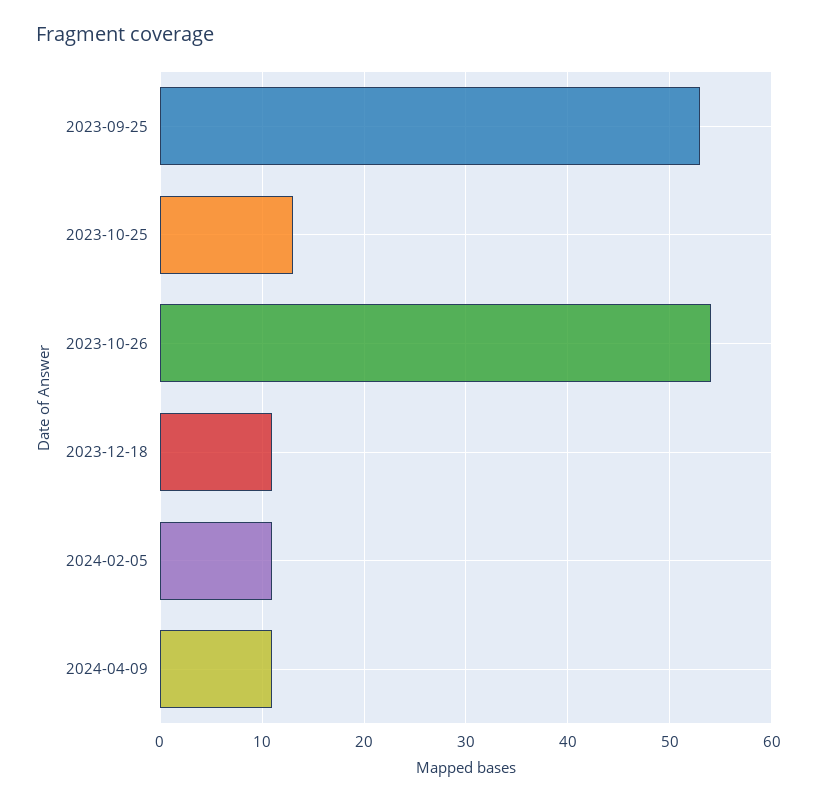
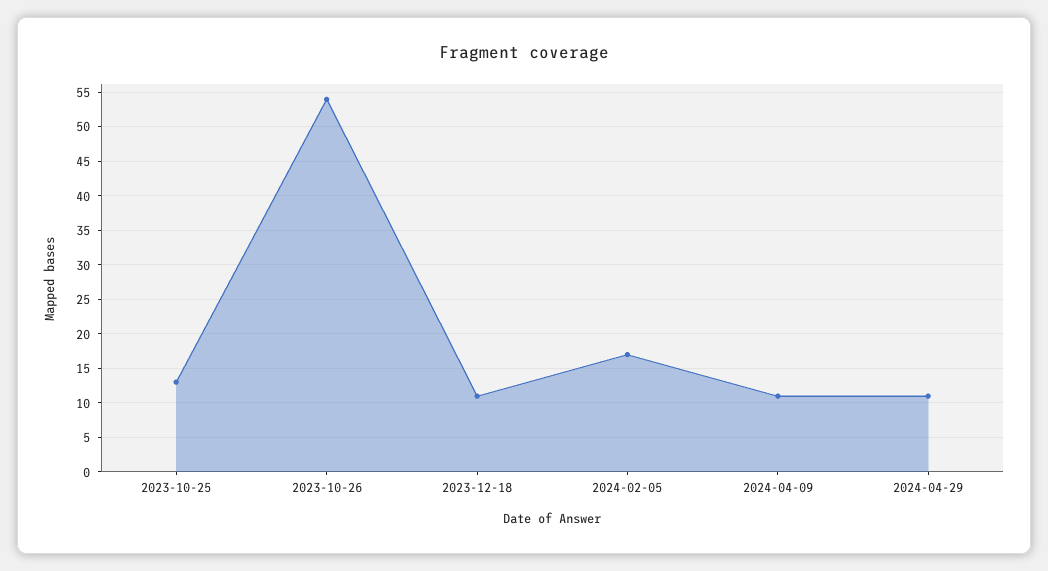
2023-09-25: 53 -> none
2024-02-05: 11 -> 17
2024-04-29: none -> 11

